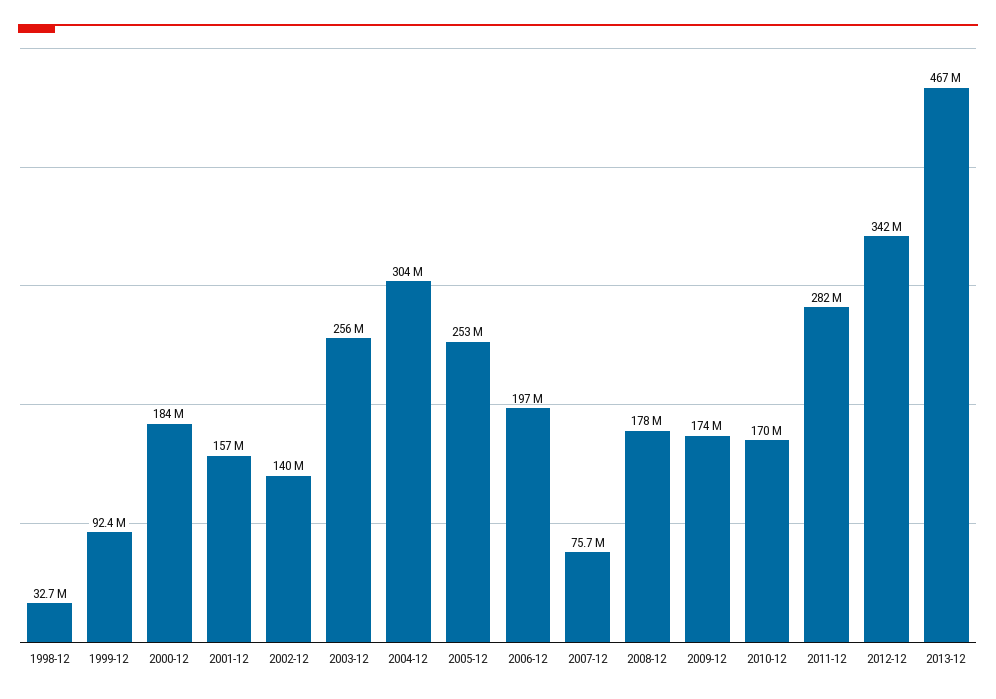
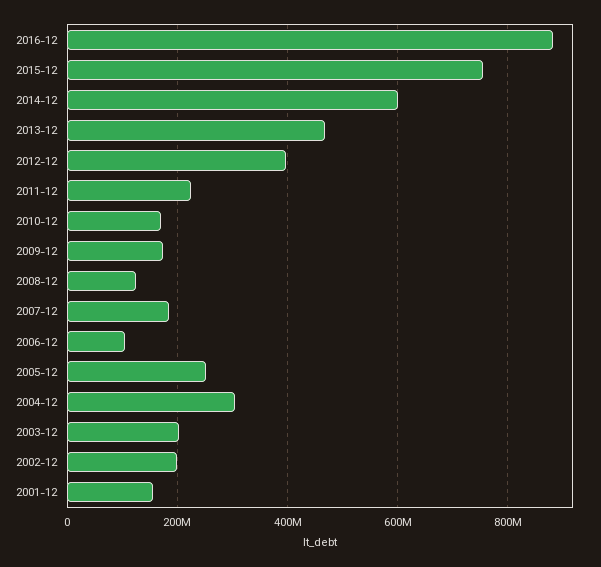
1998-12: 32700000 -> none
1999-12: 92400000 -> none
2000-12: 184000000 -> none
2002-12: 140000000 -> 200000000
2003-12: 256000000 -> 200000000
2006-12: 197000000 -> 100000000
2007-12: 75700000 -> 180000000
2008-12: 178000000 -> 120000000
2011-12: 282000000 -> 220000000
2012-12: 342000000 -> 400000000
2016-12: none -> 880000000
2015-12: none -> 760000000
2014-12: none -> 600000000

